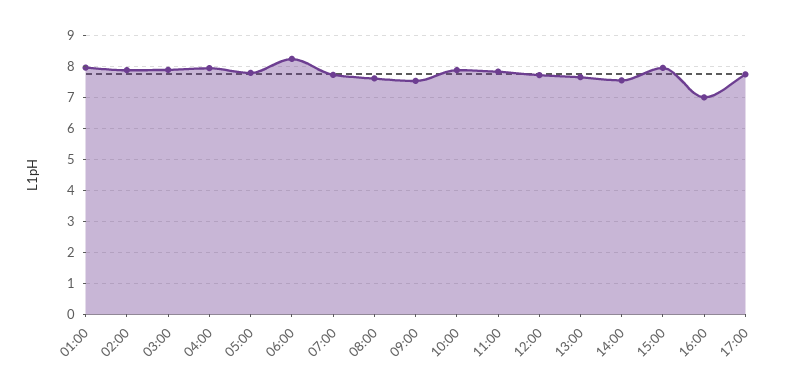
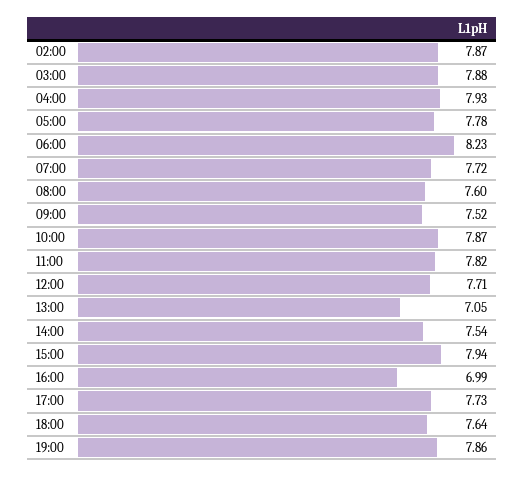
01:00: 8 -> none
13:00: 7.6 -> 7.05
18:00: none -> 7.64
19:00: none -> 7.86

